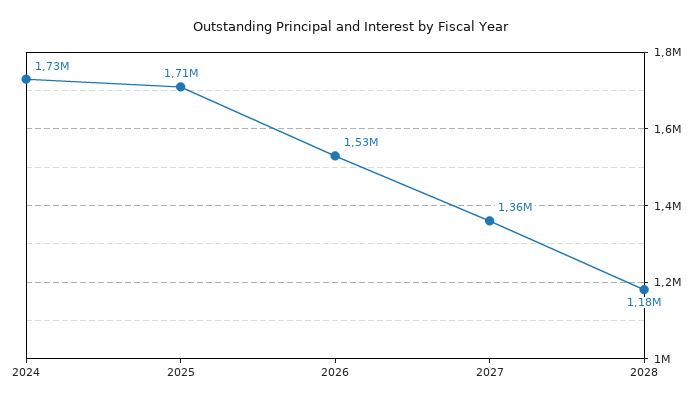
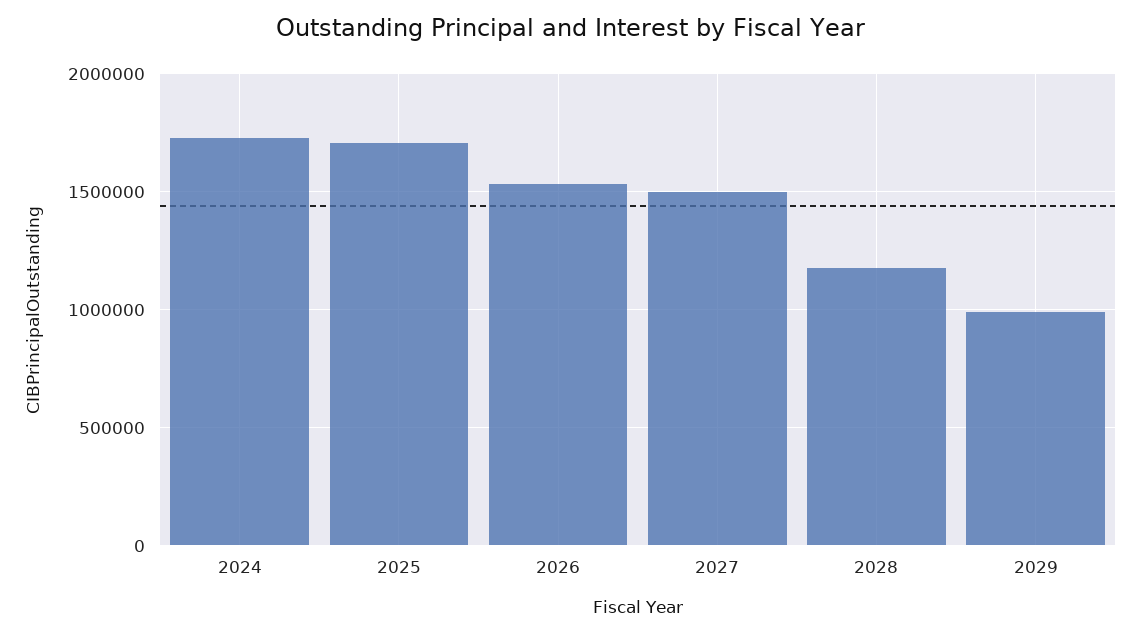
2027: 1360000 -> 1500000
2029: none -> 1000000

